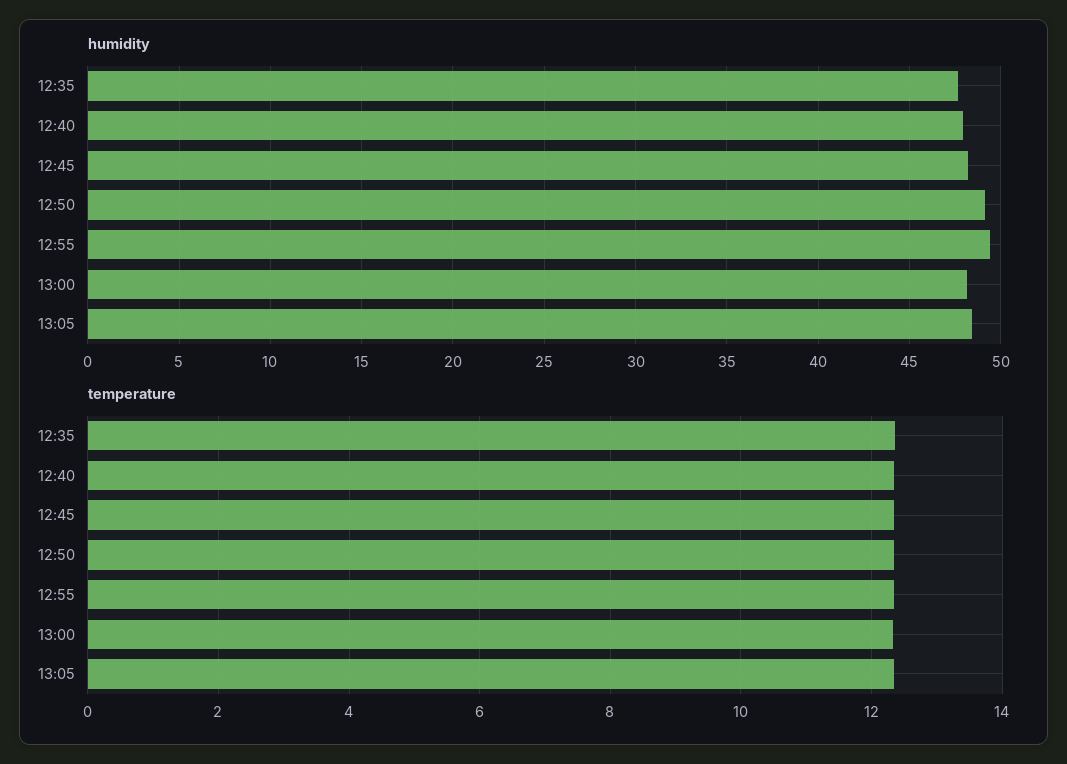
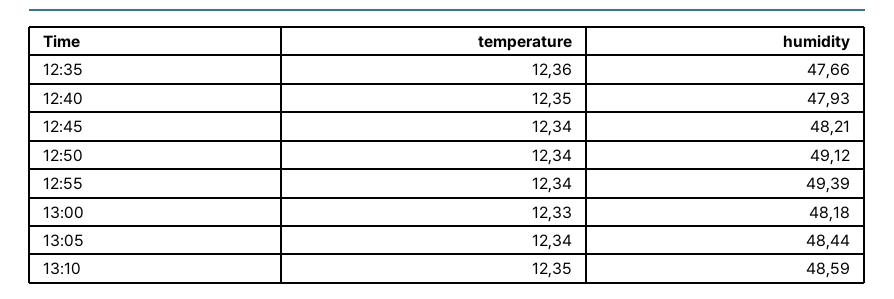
temperature, 13:10: none -> 12.35
humidity, 13:10: none -> 48.59

